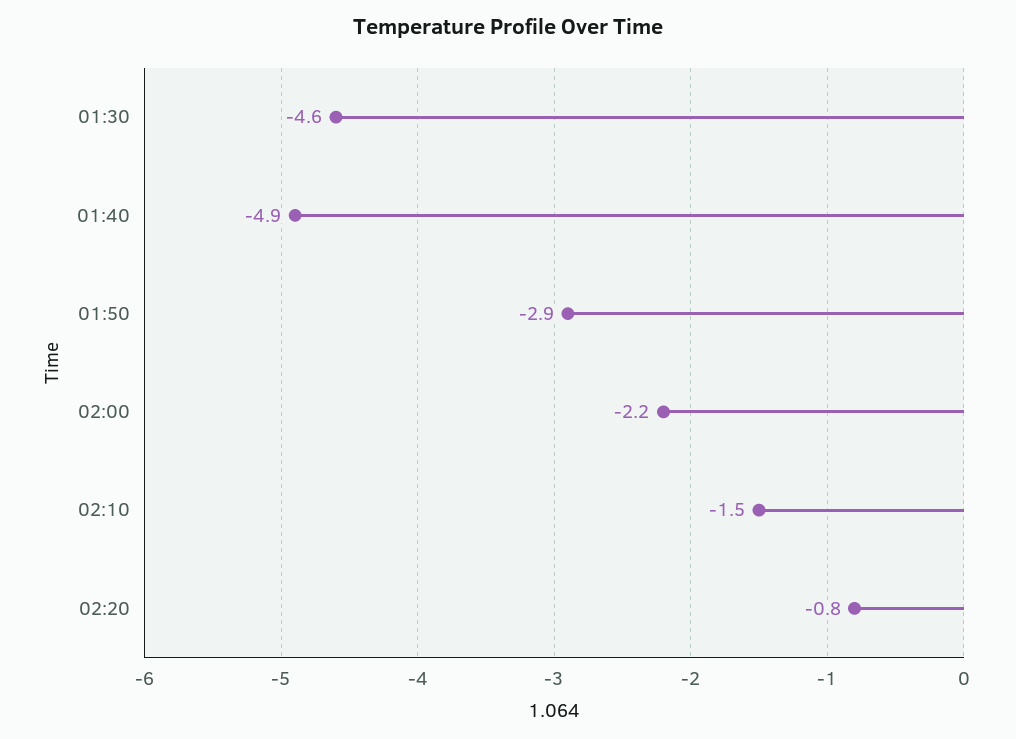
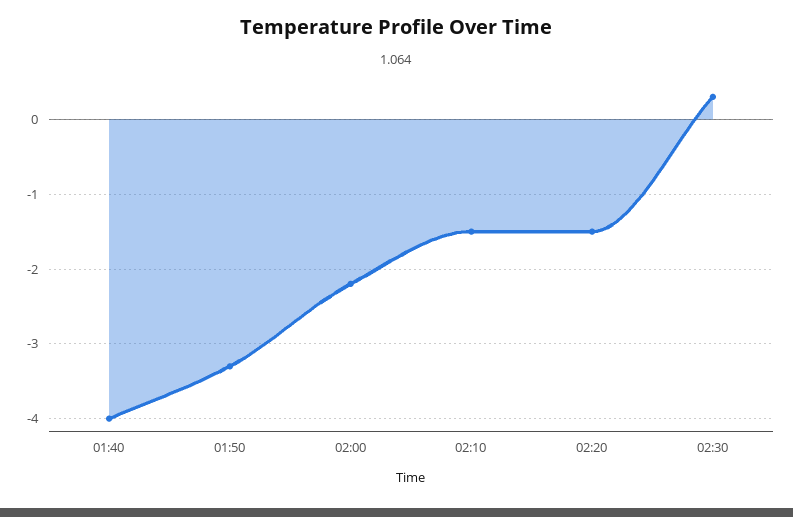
01:30: -4.6 -> none
01:40: -4.9 -> -4
01:50: -2.9 -> -3.3
02:20: -0.8 -> -1.5
02:30: none -> 0.3

